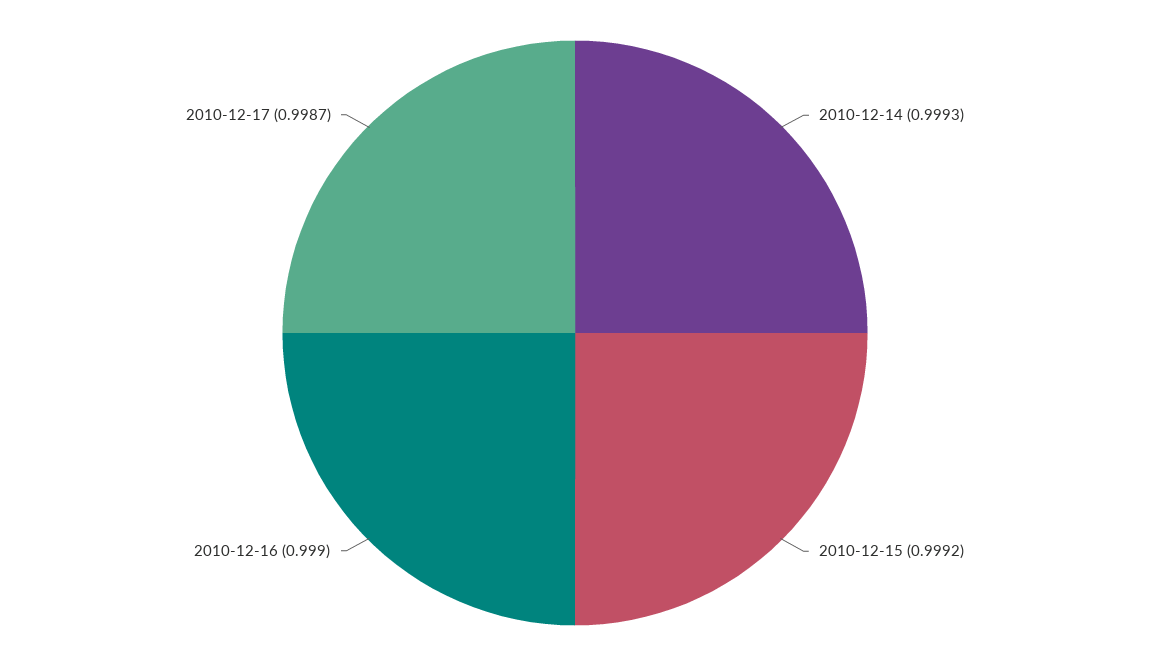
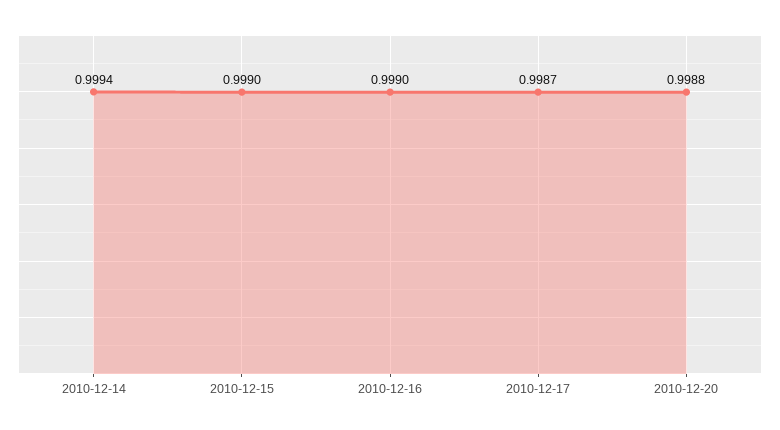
2010-12-14: 0.9993 -> 0.9994
2010-12-15: 0.9992 -> 0.999
2010-12-20: none -> 0.9988

